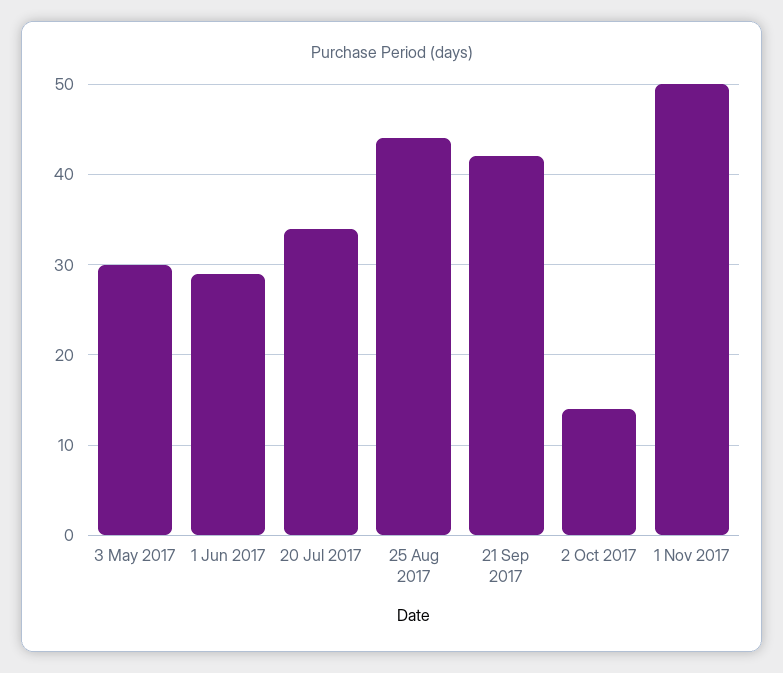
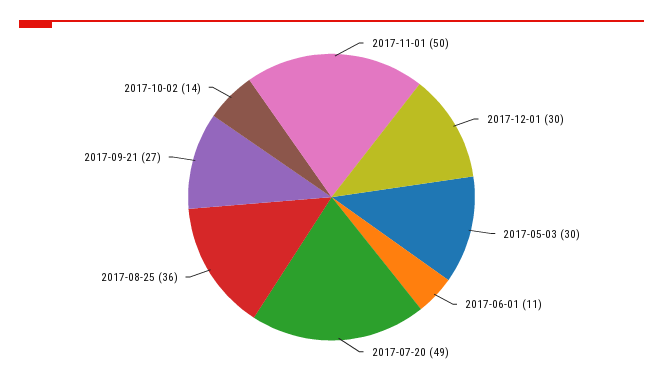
1 Jun 2017: 29 -> 11
20 Jul 2017: 34 -> 49
25 Aug 2017: 44 -> 36
21 Sep 2017: 42 -> 27
2017-12-01: none -> 30

